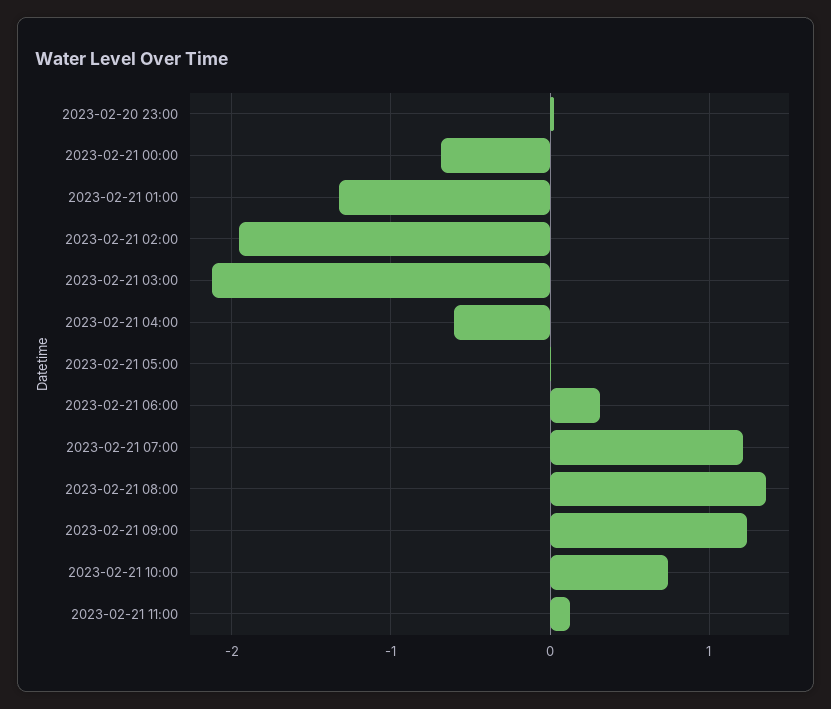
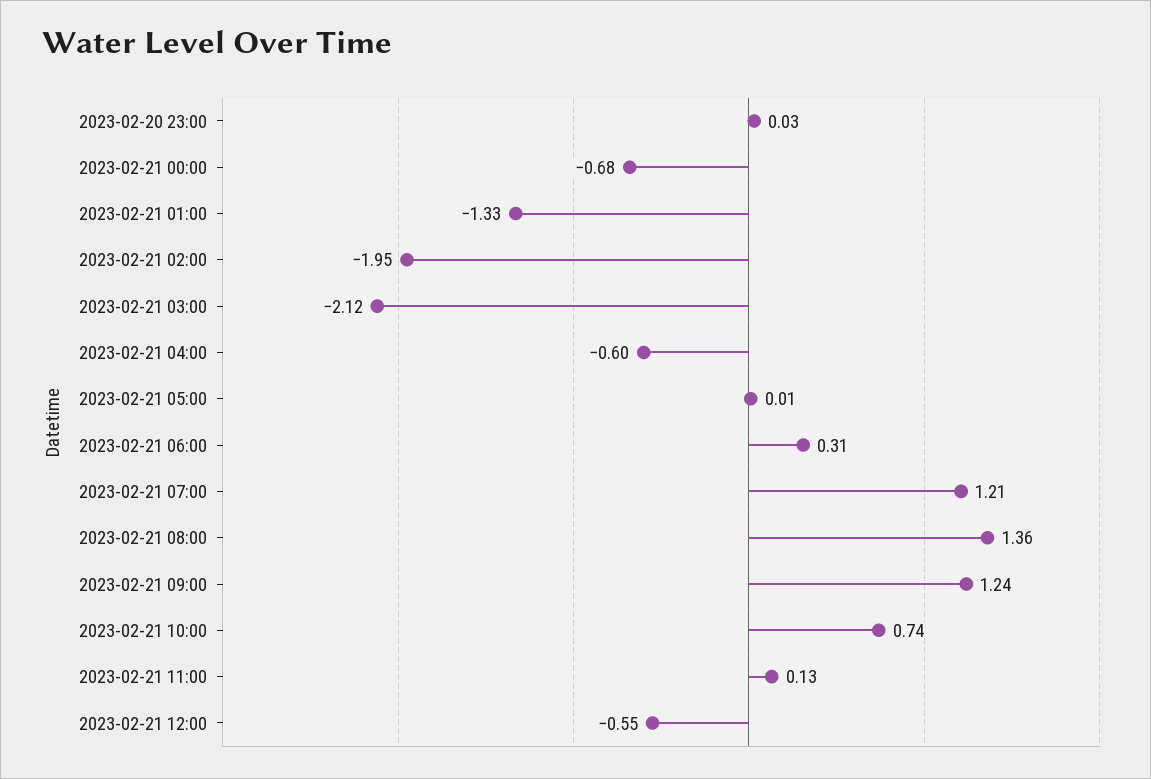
2023-02-21 12:00: none -> -0.55

